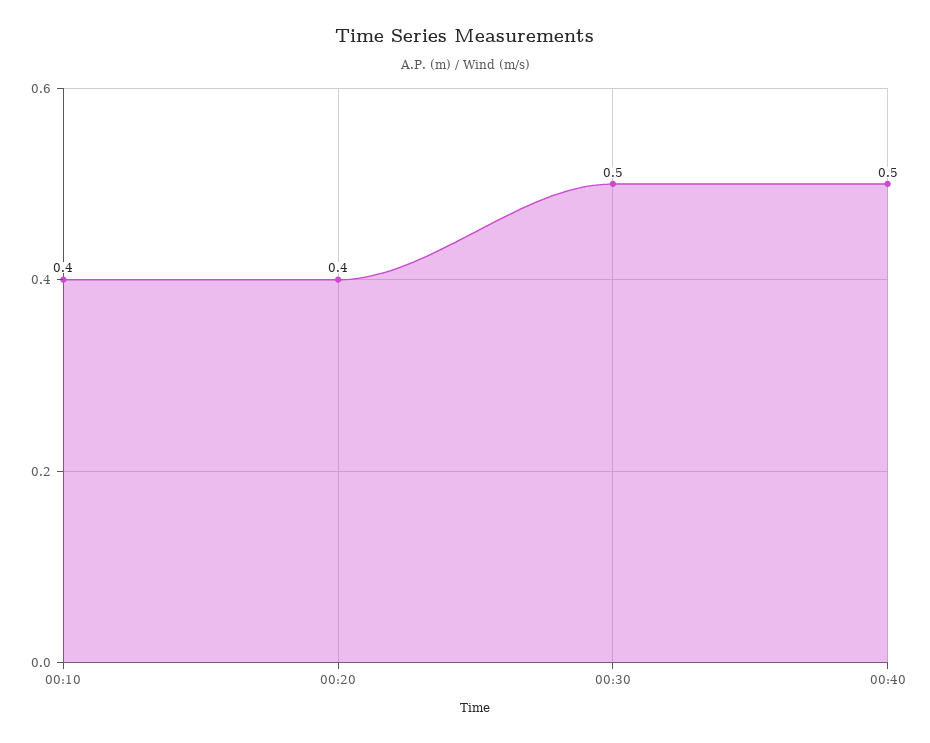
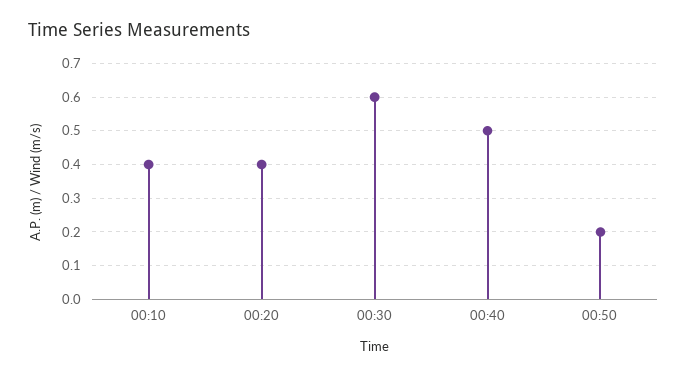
00:30: 0.5 -> 0.6
00:50: none -> 0.2

